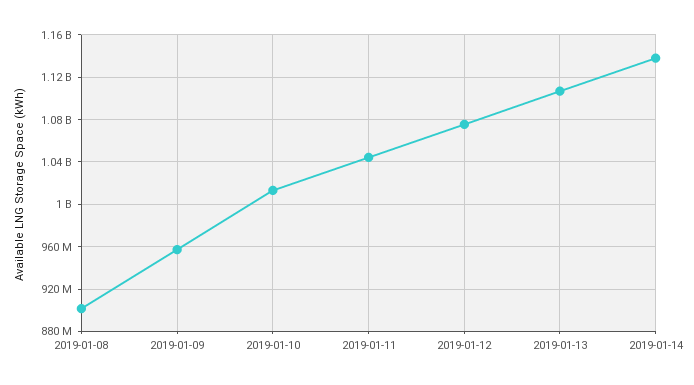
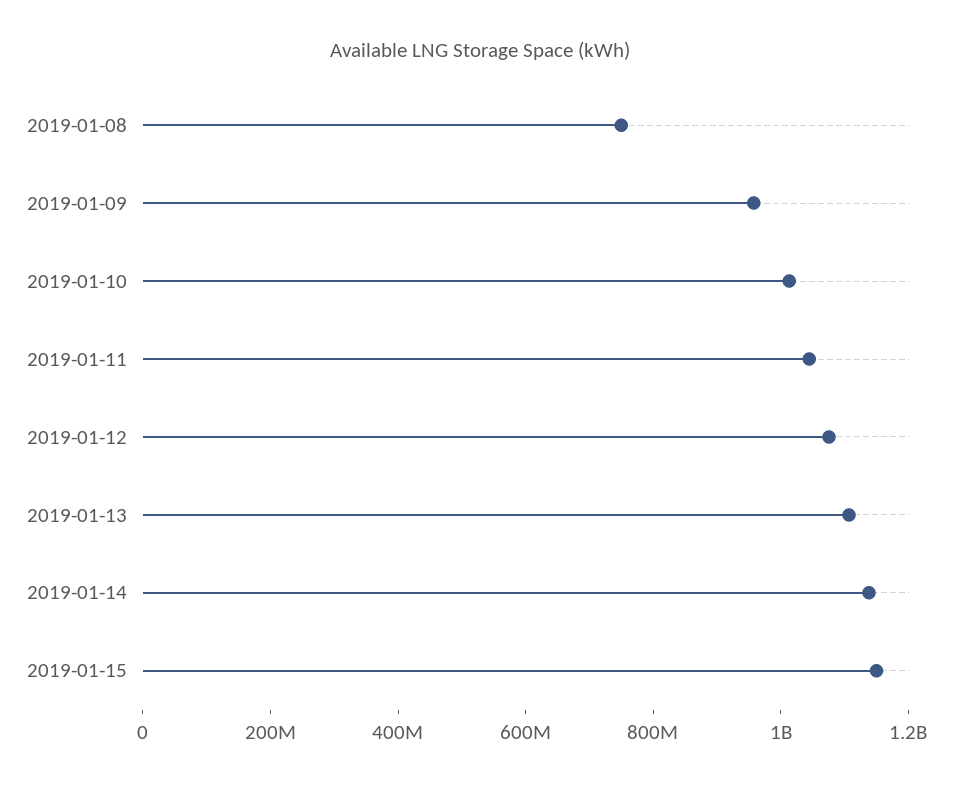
2019-01-08: 900000000 -> 750000000
2019-01-15: none -> 1150000000

